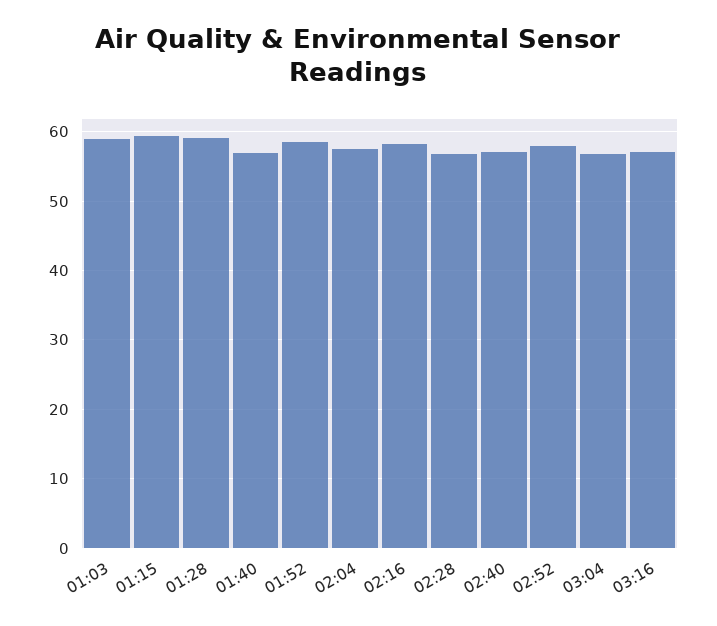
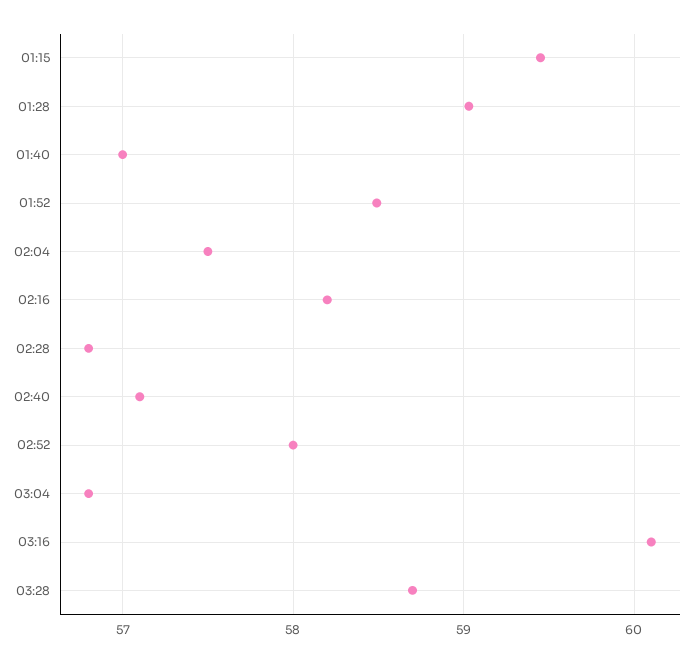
01:03: 59 -> none
03:16: 57 -> 60.1
03:28: none -> 58.7

